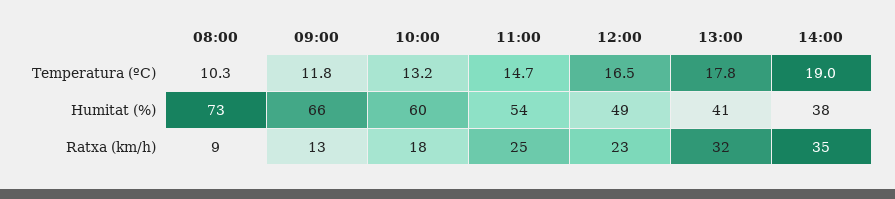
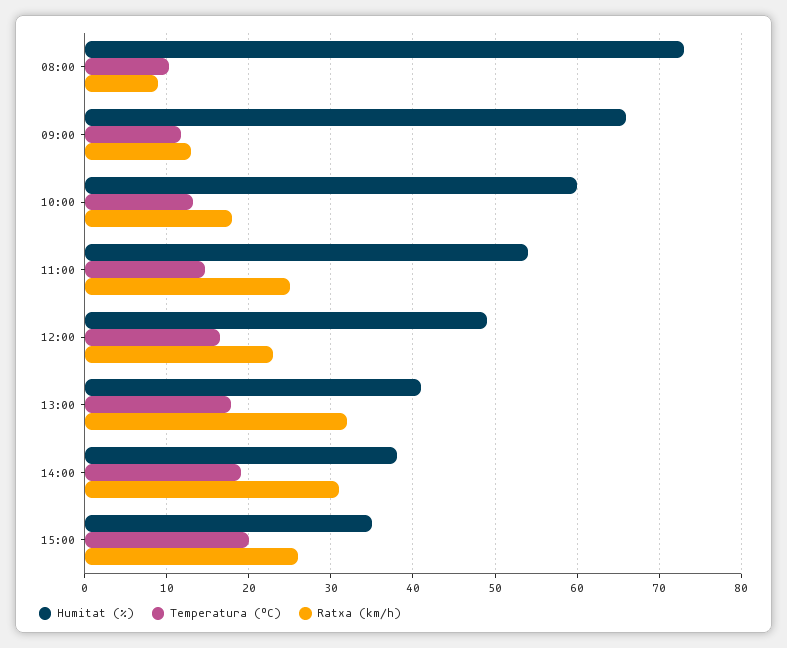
Ratxa (km/h), 14:00: 35 -> 31
Humitat (%), 15:00: none -> 35
Temperatura (ºC), 15:00: none -> 20
Ratxa (km/h), 15:00: none -> 26

